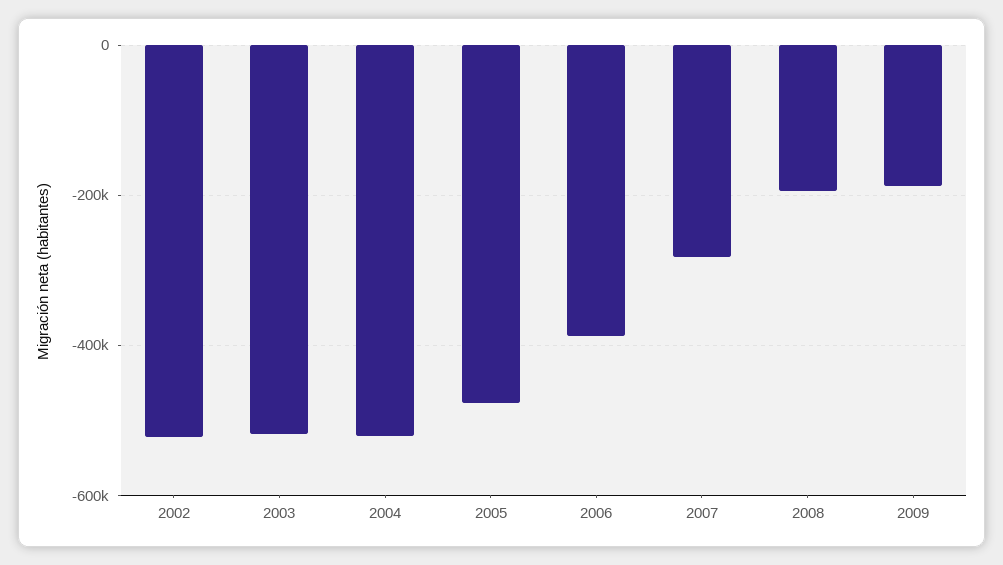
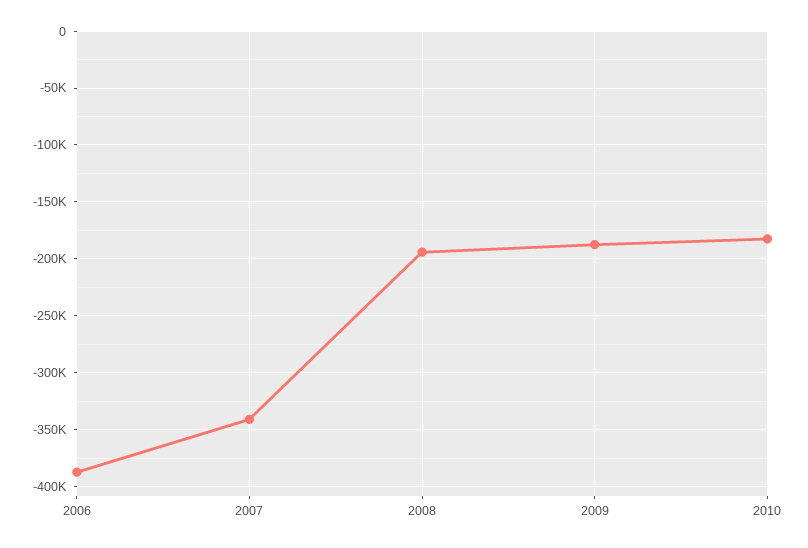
2002: -520000 -> none
2003: -520000 -> none
2004: -520000 -> none
2005: -480000 -> none
2007: -280000 -> -340000
2010: none -> -180000

